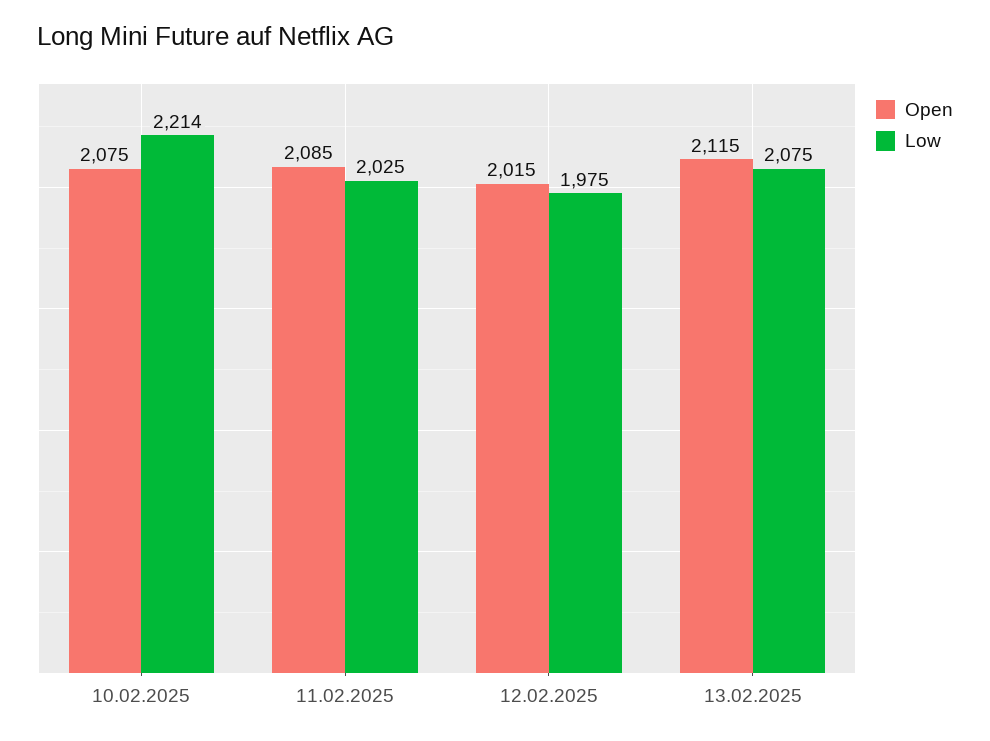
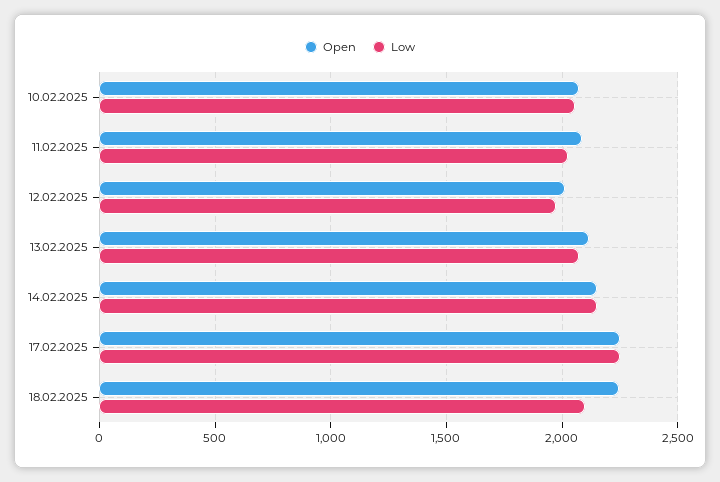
Low, 10.02.2025: 2214 -> 2050
Open, 14.02.2025: none -> 2150
Low, 14.02.2025: none -> 2150
Open, 17.02.2025: none -> 2250
Low, 17.02.2025: none -> 2250
Open, 18.02.2025: none -> 2250
Low, 18.02.2025: none -> 2100

